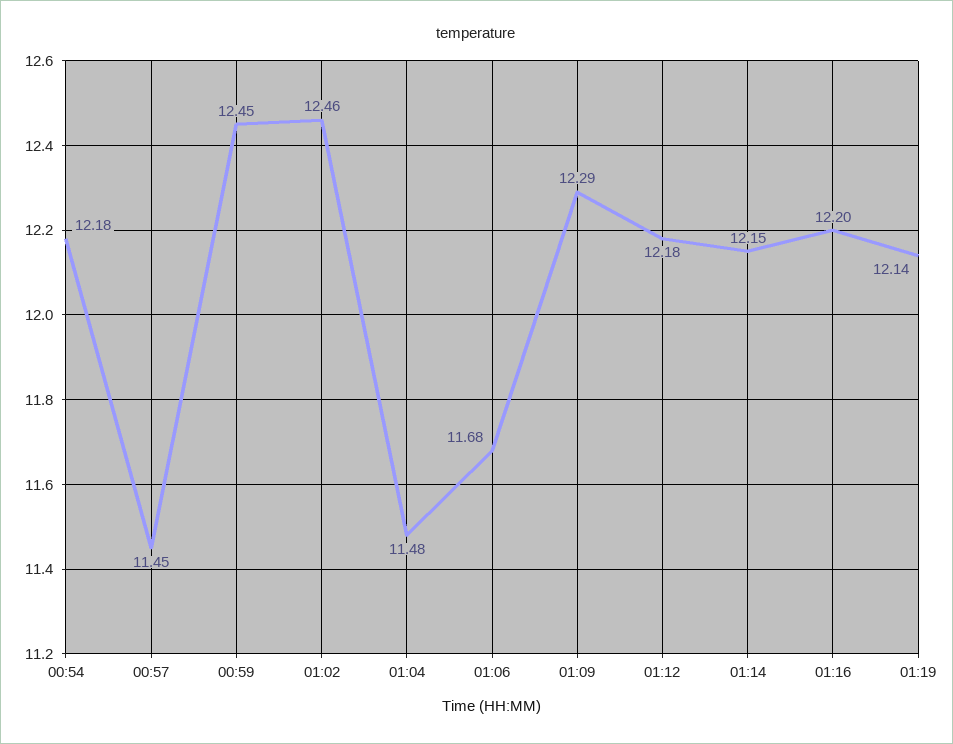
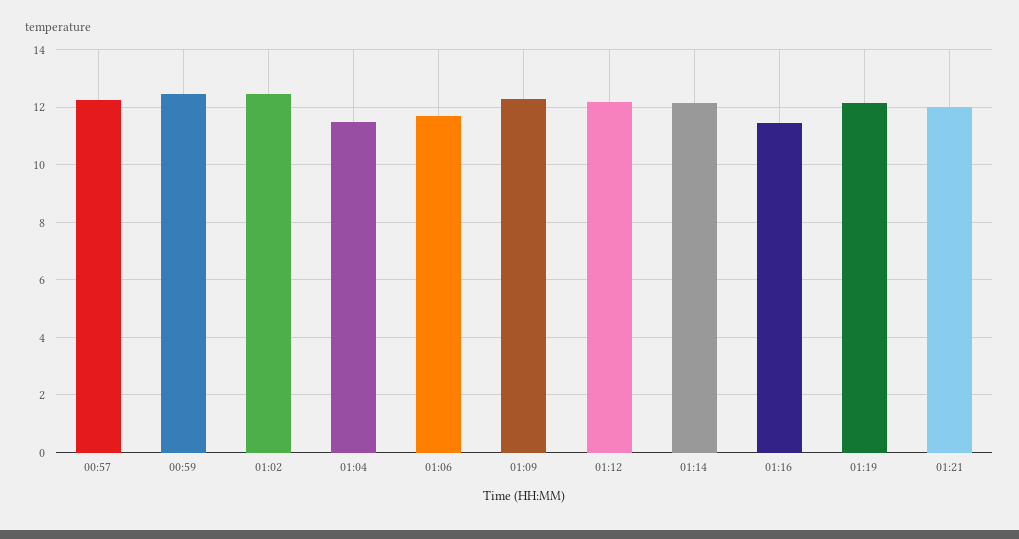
00:54: 12.18 -> none
00:57: 11.45 -> 12.25
01:16: 12.2 -> 11.5
01:21: none -> 12

